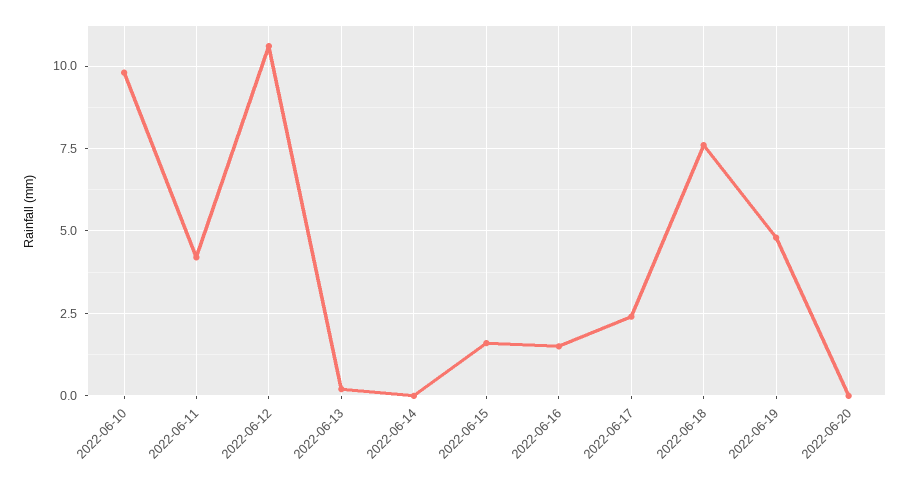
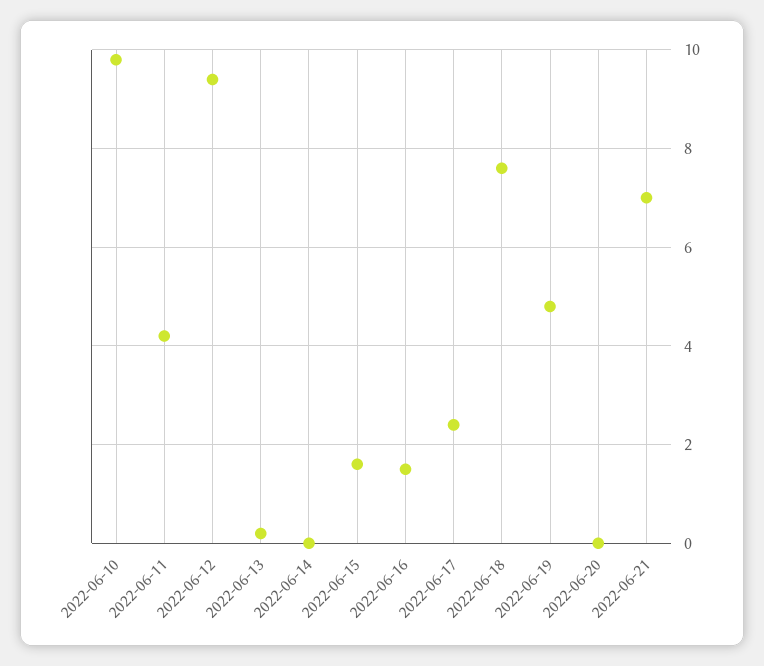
2022-06-12: 10.5 -> 9.5
2022-06-21: none -> 7

